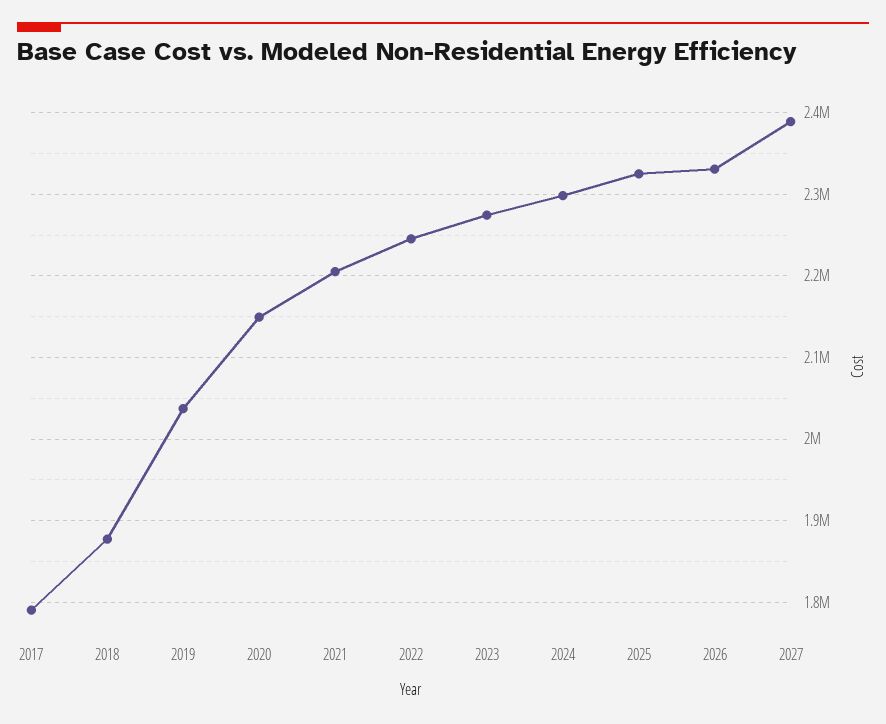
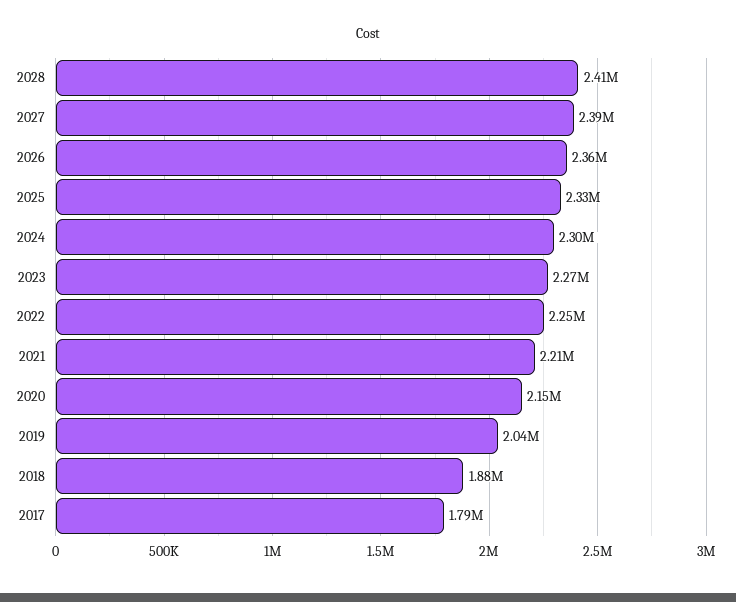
2026: 2330000 -> 2360000
2028: none -> 2410000

